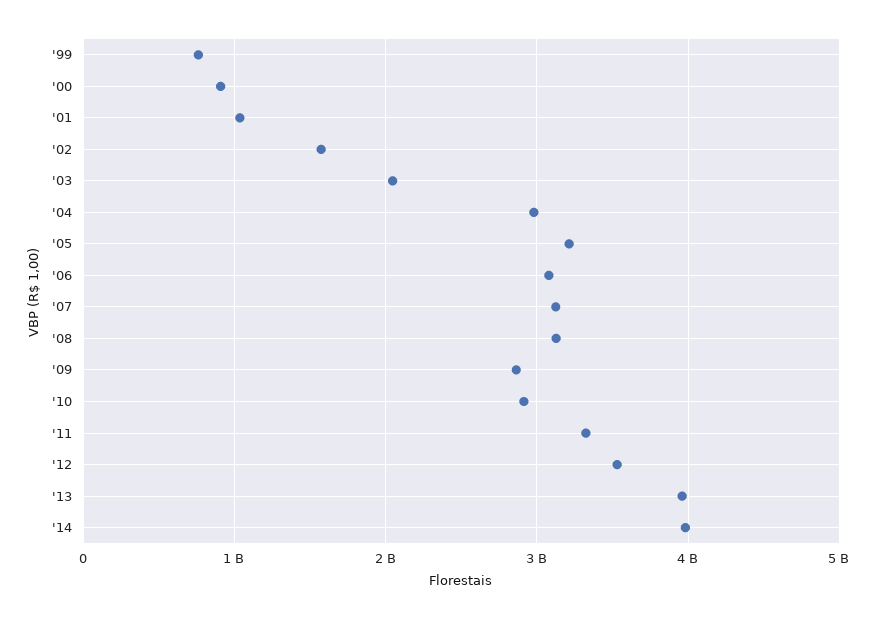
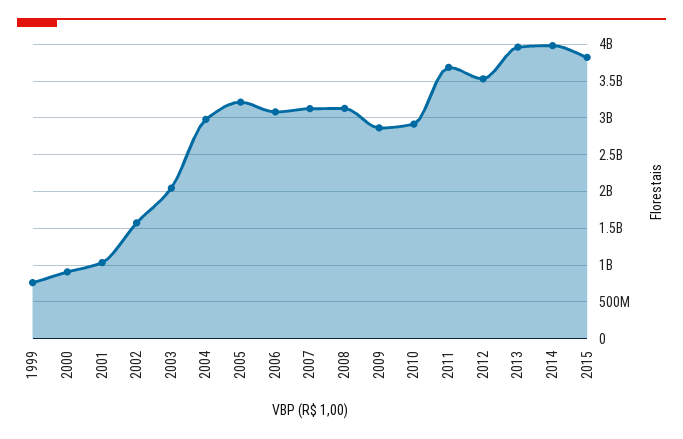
'11: 3300000000 -> 3700000000
2015: none -> 3800000000

